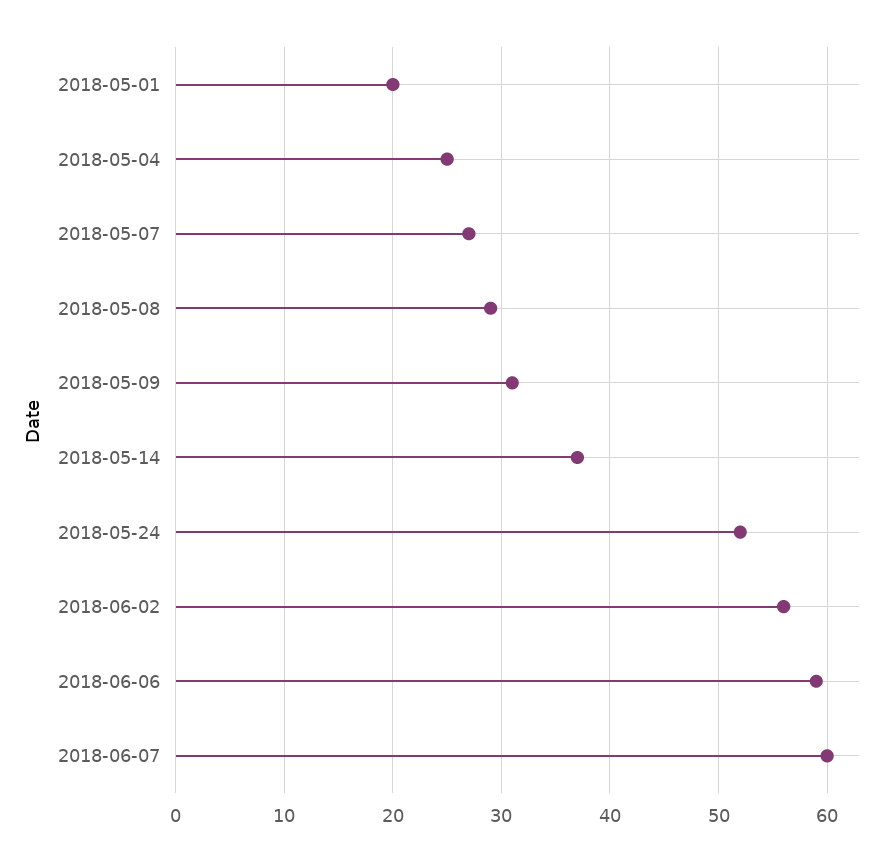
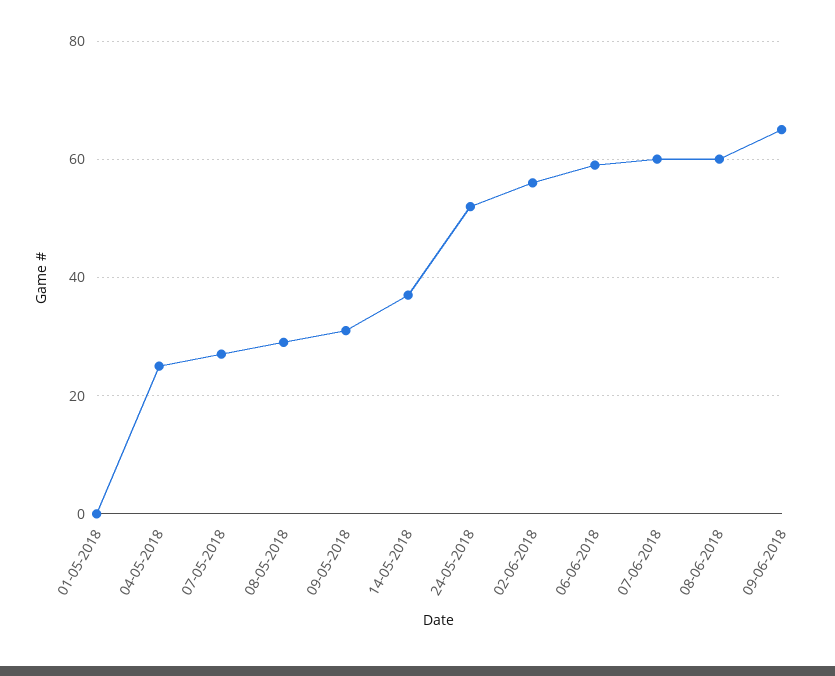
2018-05-01: 20 -> 0
08-06-2018: none -> 60
09-06-2018: none -> 65

